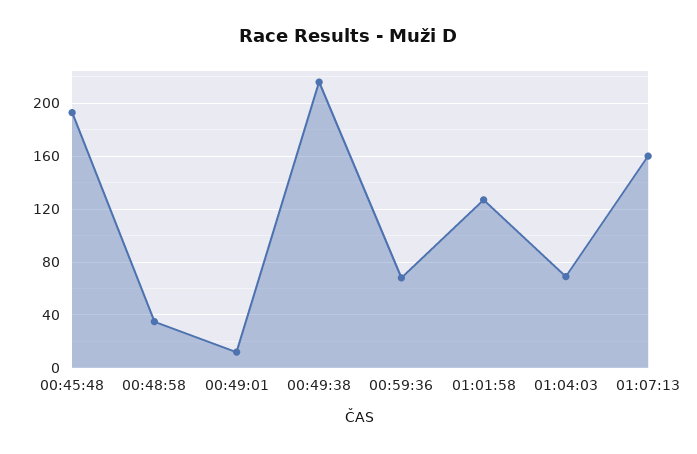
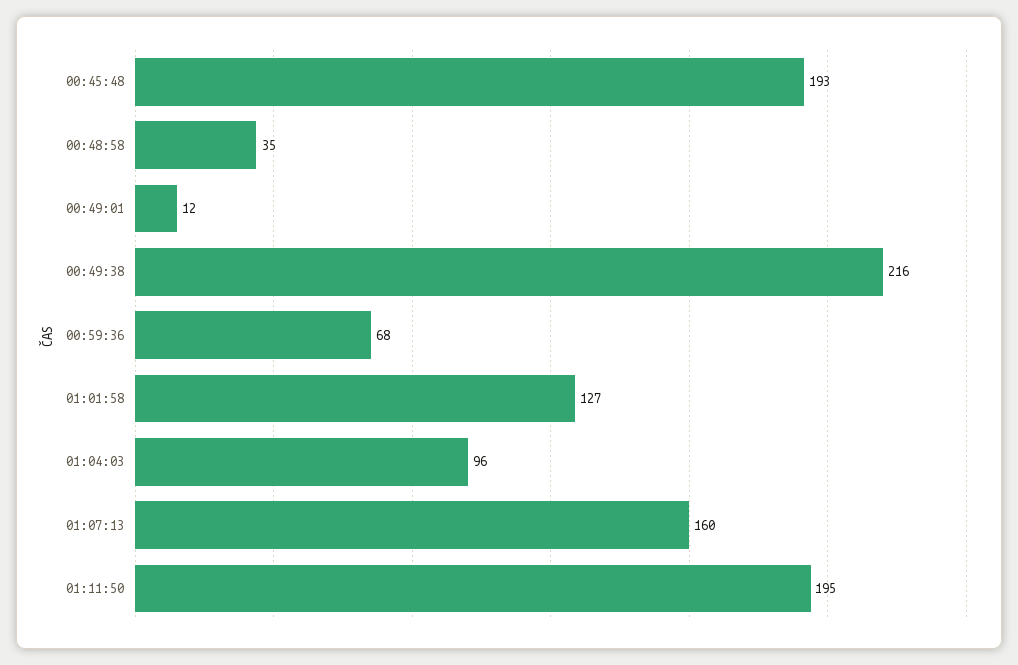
01:04:03: 70 -> 96
01:11:50: none -> 195

